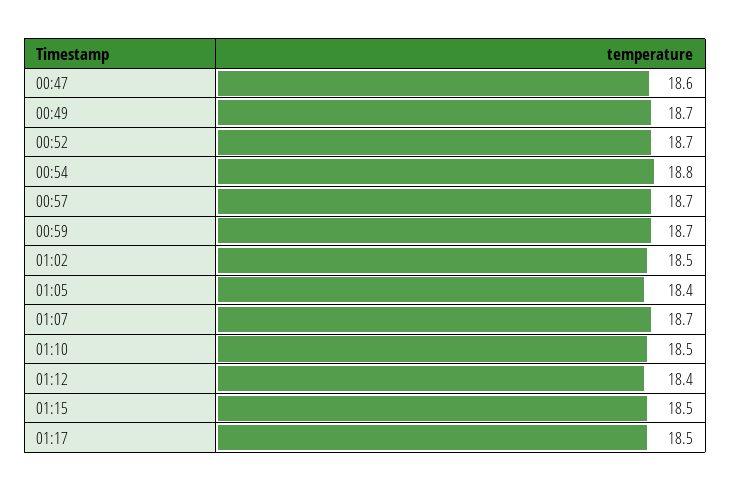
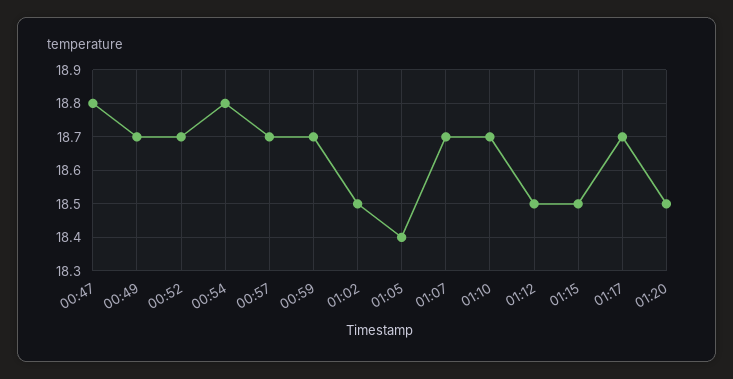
00:47: 18.6 -> 18.8
01:10: 18.5 -> 18.7
01:12: 18.4 -> 18.5
01:17: 18.5 -> 18.7
01:20: none -> 18.5

